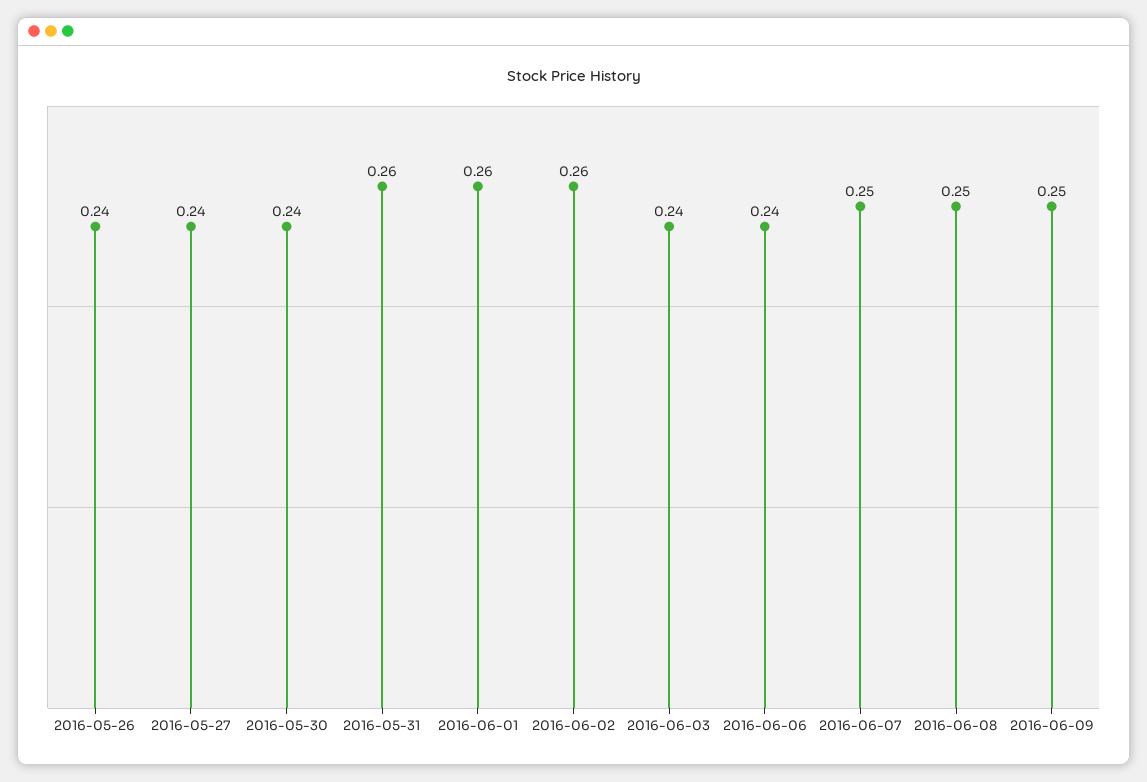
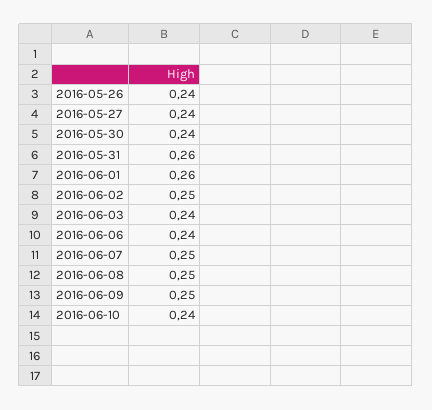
2016-06-02: 0.26 -> 0.25
2016-06-10: none -> 0.24

